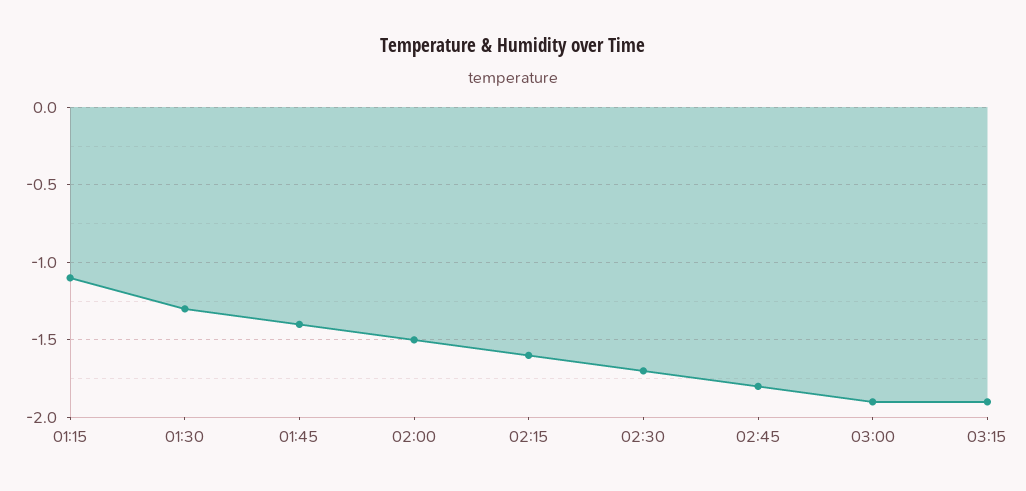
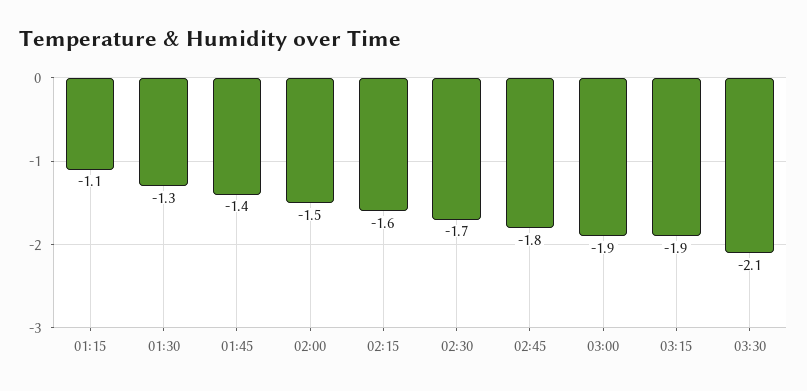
03:30: none -> -2.1

